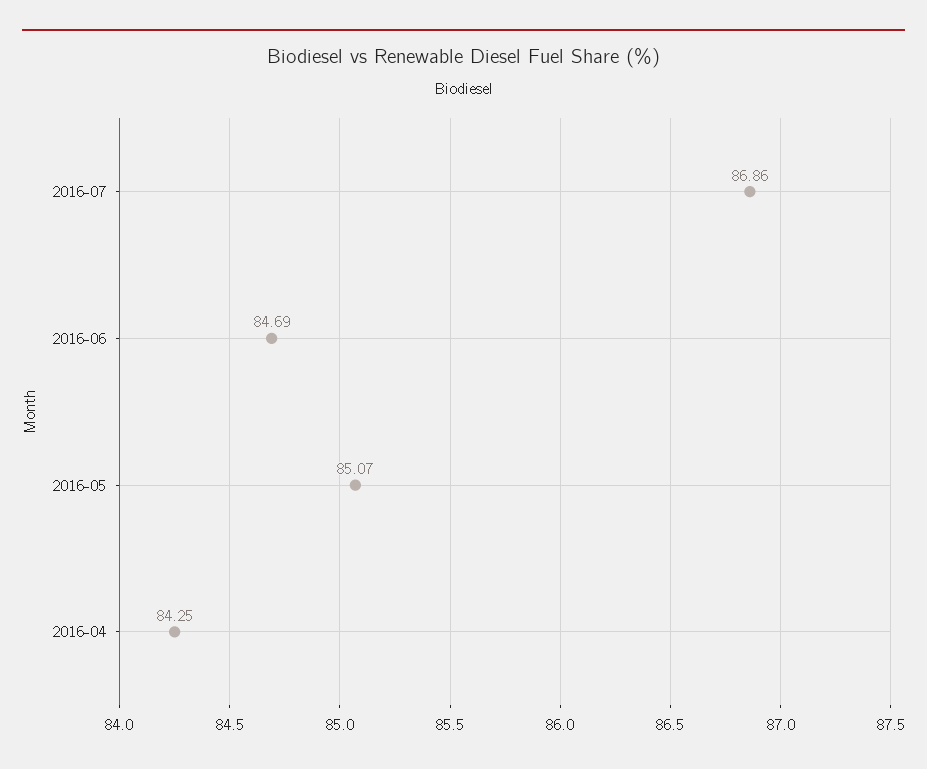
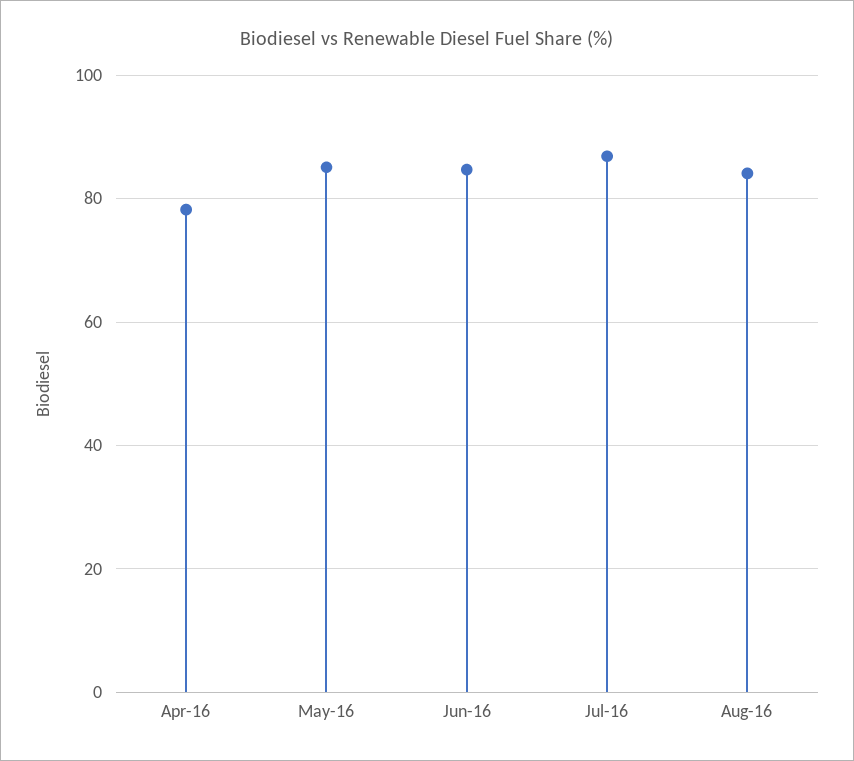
2016-04: 84.25 -> 78
Aug-16: none -> 84

